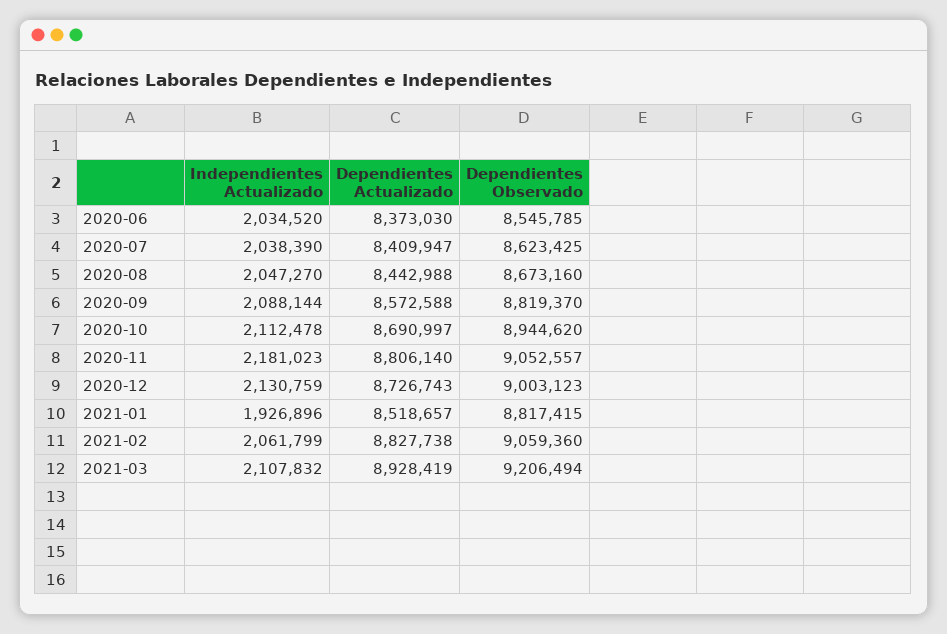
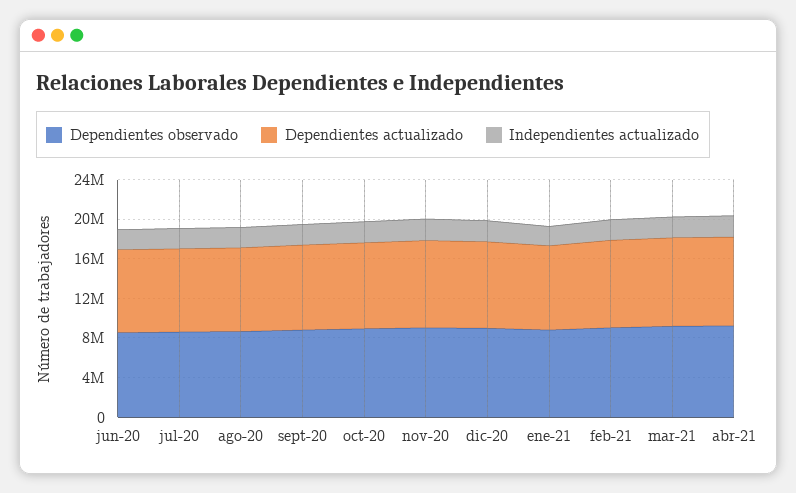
Dependientes Observado, abr-21: none -> 9000000
Dependientes Actualizado, abr-21: none -> 9000000
Independientes Actualizado, abr-21: none -> 2000000

